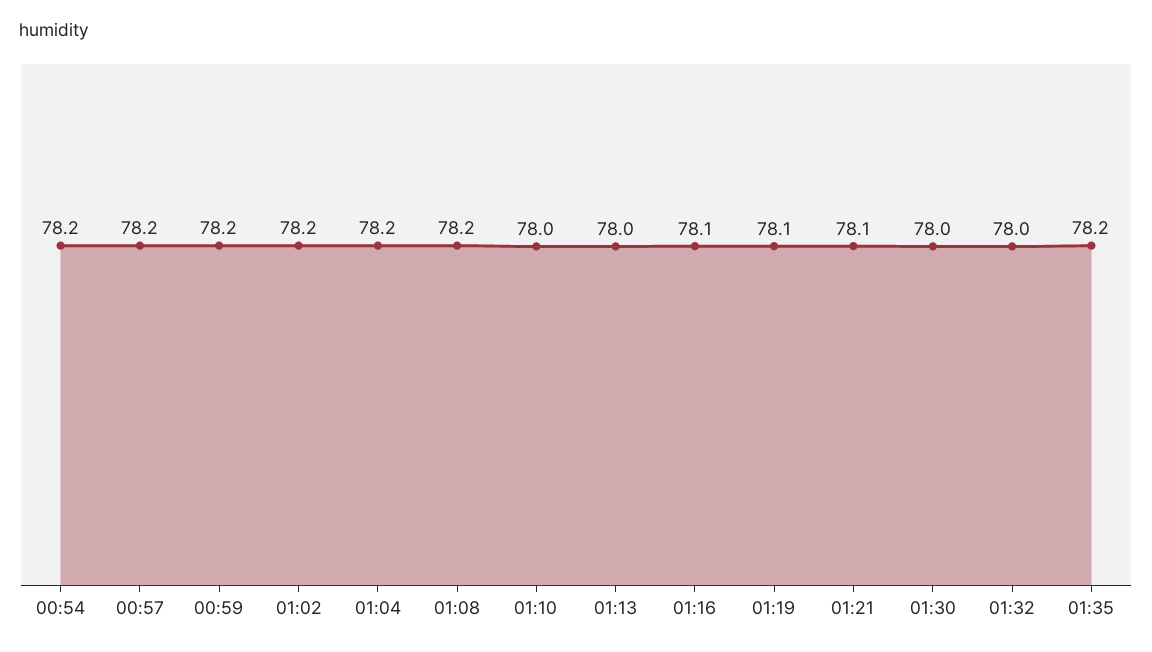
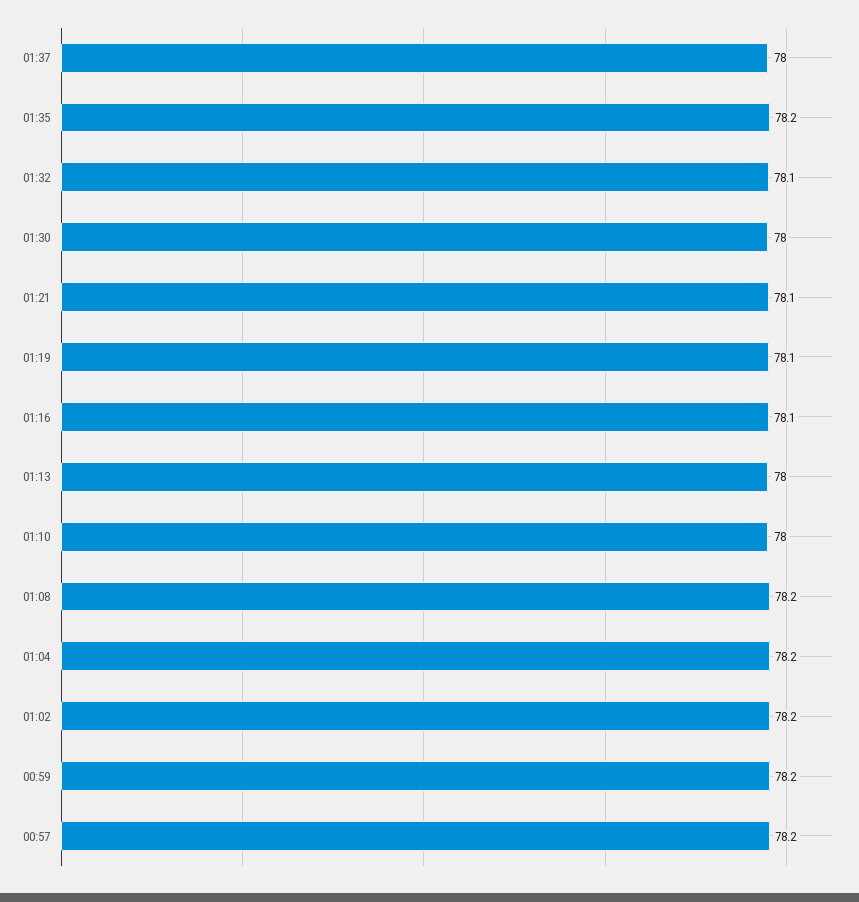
00:54: 78.2 -> none
01:32: 78 -> 78.1
01:37: none -> 78

